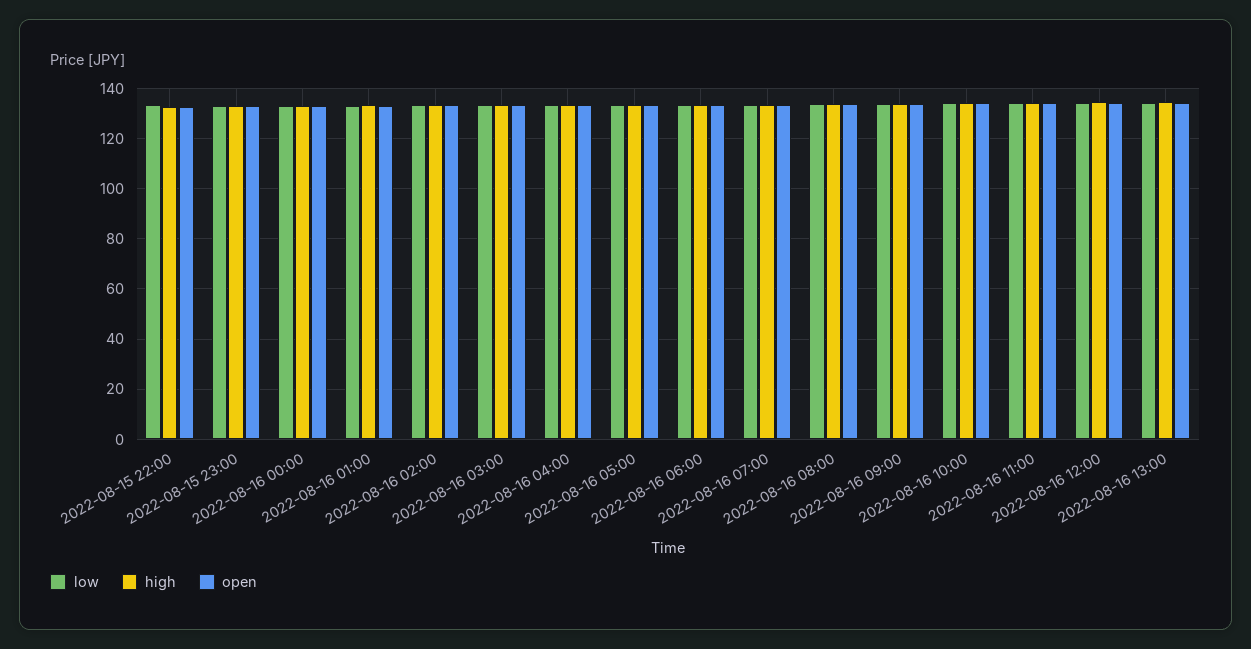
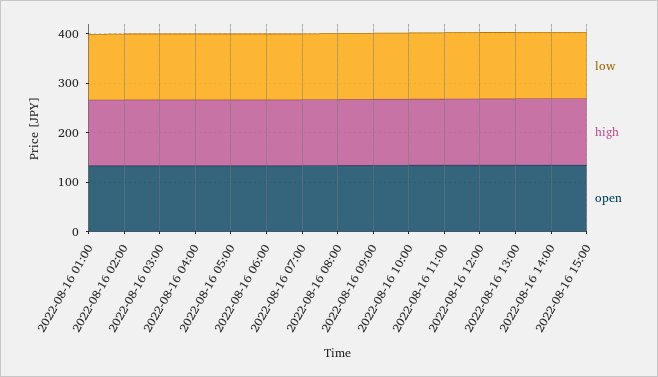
low, 2022-08-15 22:00: 132.5 -> none
high, 2022-08-15 22:00: 132.5 -> none
open, 2022-08-15 22:00: 132.5 -> none
low, 2022-08-15 23:00: 132.5 -> none
high, 2022-08-15 23:00: 132.5 -> none
open, 2022-08-15 23:00: 132.5 -> none
low, 2022-08-16 00:00: 132.5 -> none
high, 2022-08-16 00:00: 132.5 -> none
open, 2022-08-16 00:00: 132.5 -> none
low, 2022-08-16 14:00: none -> 140
high, 2022-08-16 14:00: none -> 140
open, 2022-08-16 14:00: none -> 140
low, 2022-08-16 15:00: none -> 140
high, 2022-08-16 15:00: none -> 140
open, 2022-08-16 15:00: none -> 140

